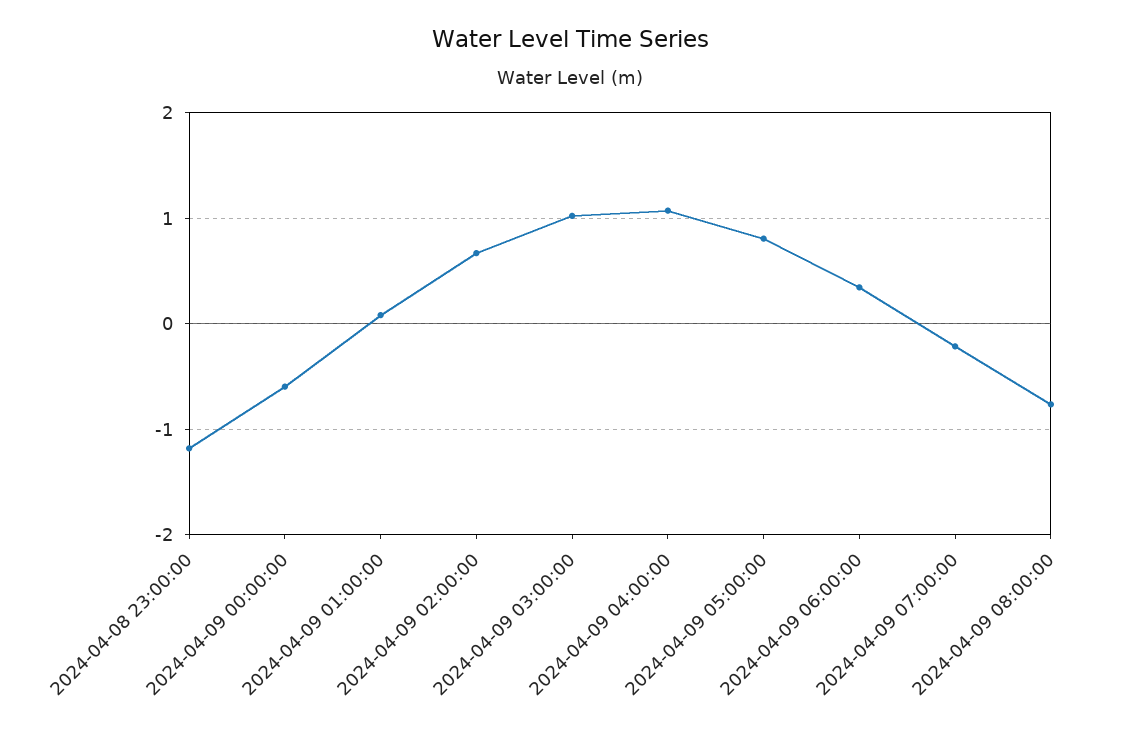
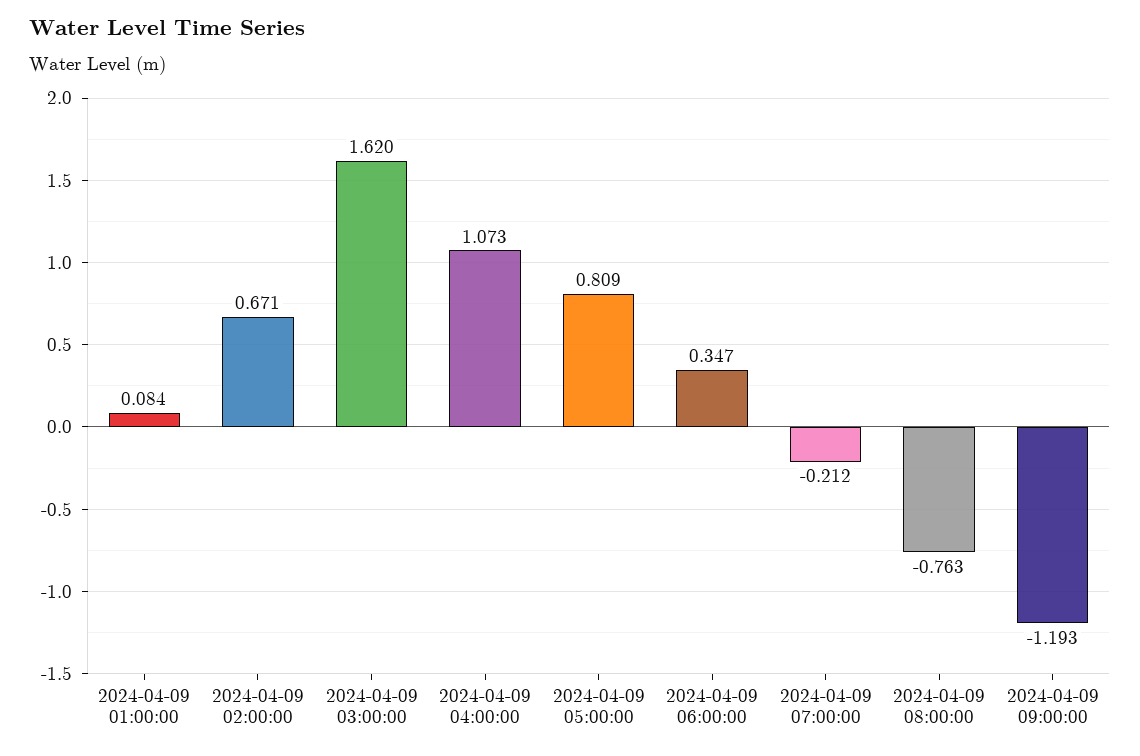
2024-04-08 23:00:00: -1.2 -> none
2024-04-09 00:00:00: -0.6 -> none
2024-04-09 03:00:00: 1 -> 1.62
2024-04-09 09:00:00: none -> -1.193

